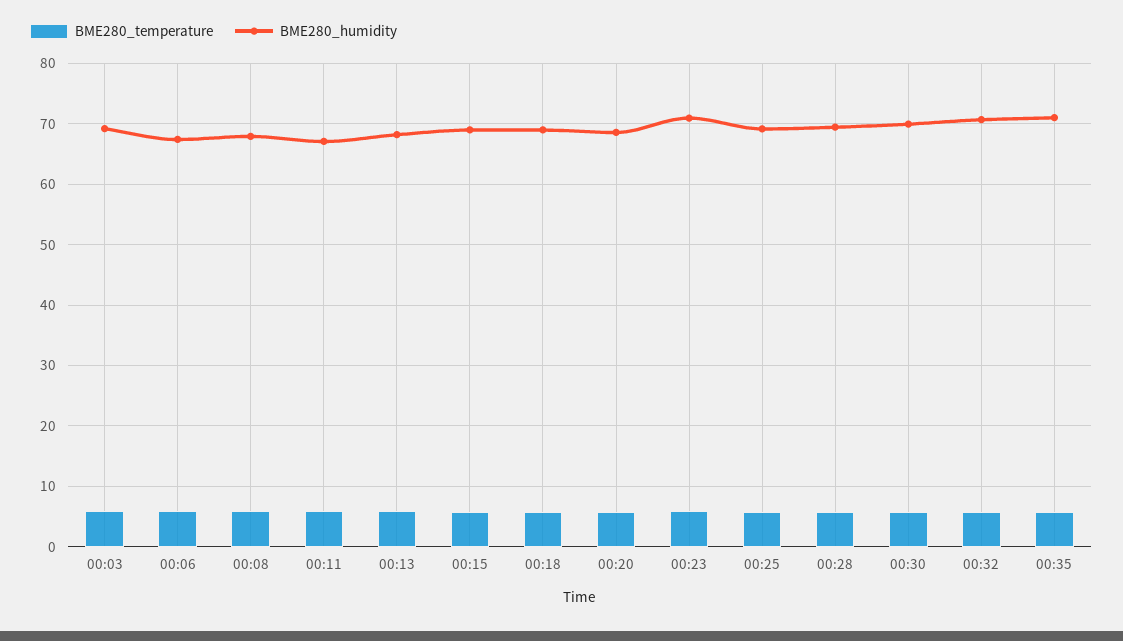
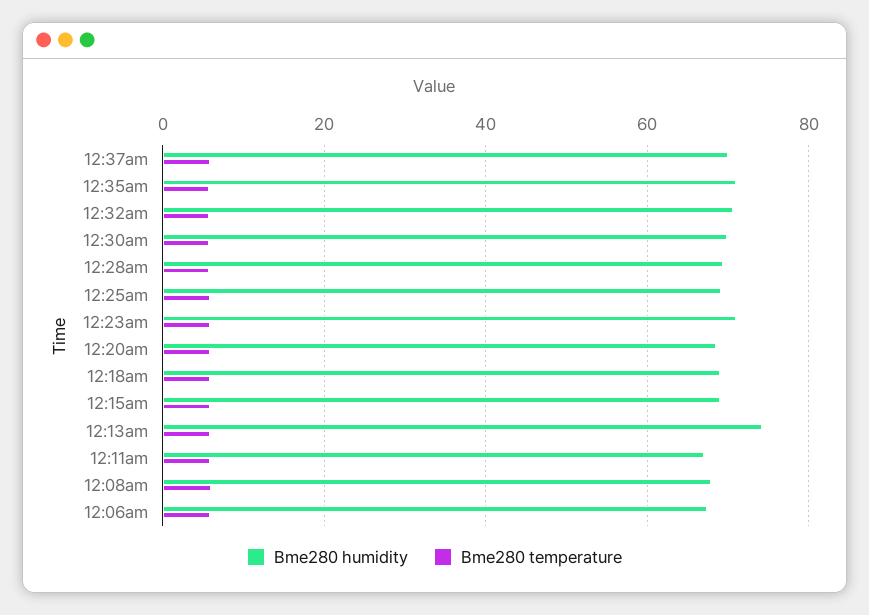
BME280_temperature, 00:03: 6 -> none
BME280_humidity, 00:03: 69 -> none
BME280_humidity, 00:13: 68 -> 74
BME280_humidity, 12:37am: none -> 70
BME280_temperature, 12:37am: none -> 6

